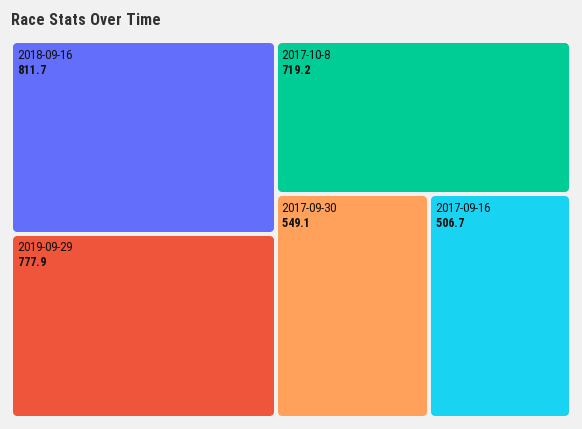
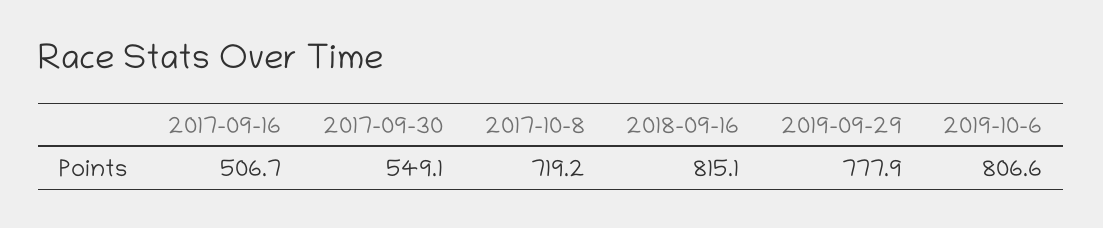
2018-09-16: 811.7 -> 815.1
2019-10-6: none -> 806.6

